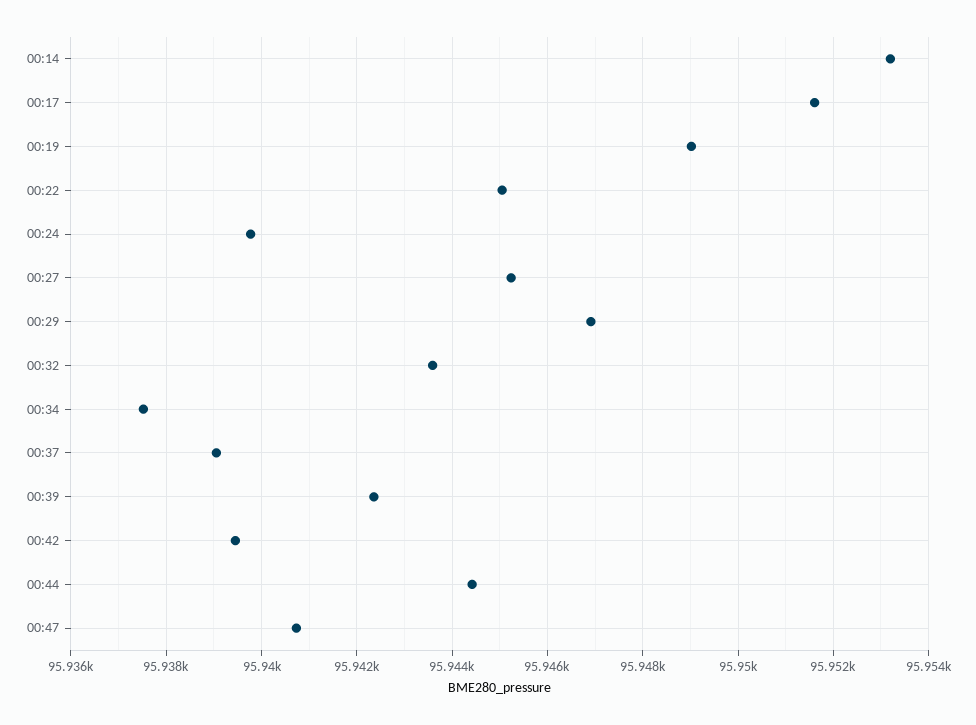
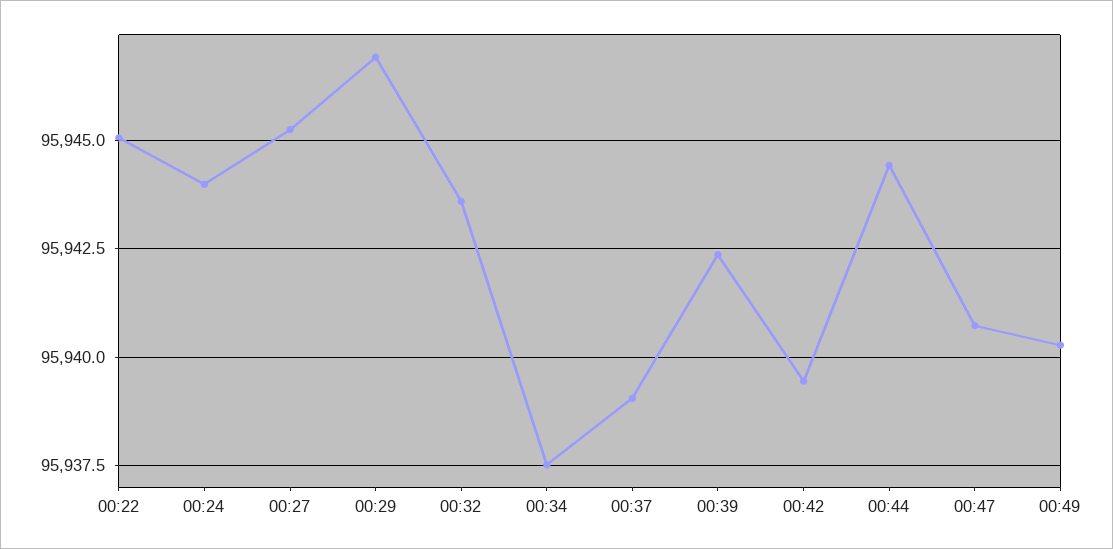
00:14: 95953.2 -> none
00:17: 95951.6 -> none
00:19: 95949 -> none
00:24: 95939.8 -> 95944
00:49: none -> 95940.25

